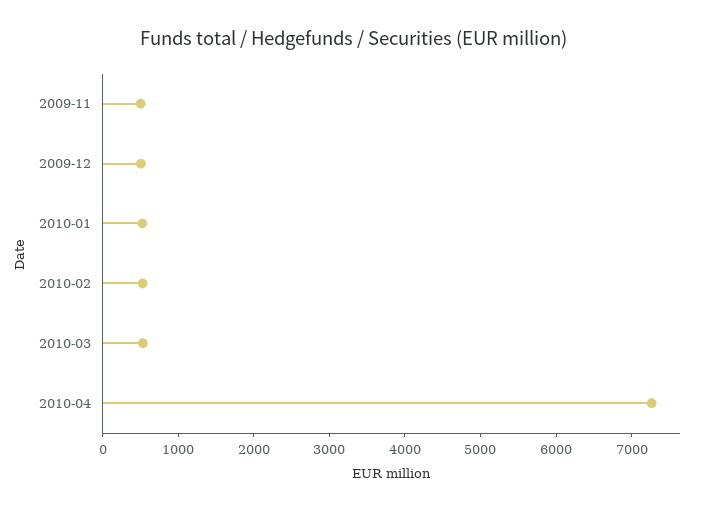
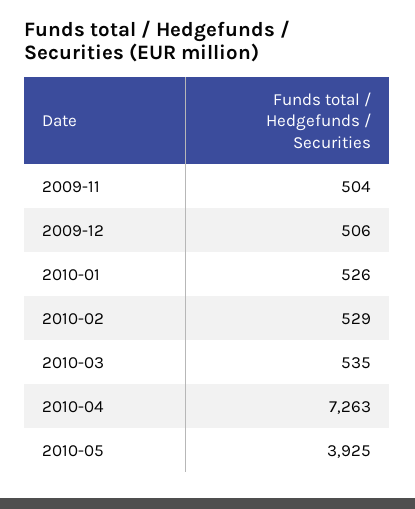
2010-05: none -> 3925

